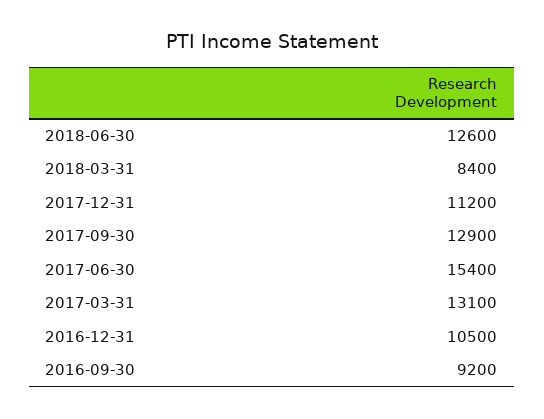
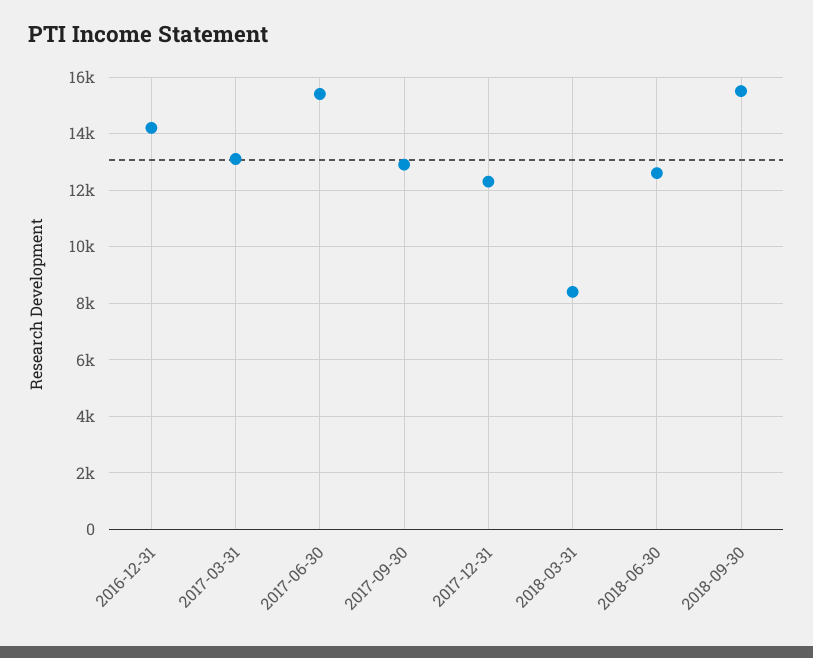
2017-12-31: 11200 -> 12250
2016-12-31: 10500 -> 14250
2016-09-30: 9200 -> none
2018-09-30: none -> 15500

